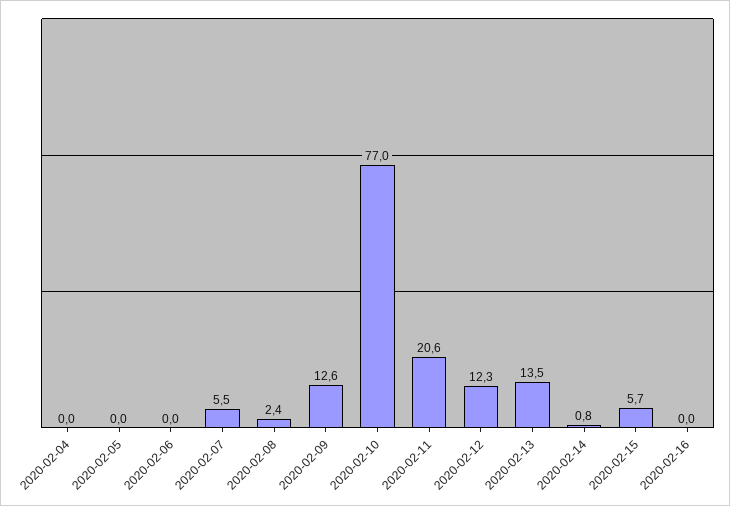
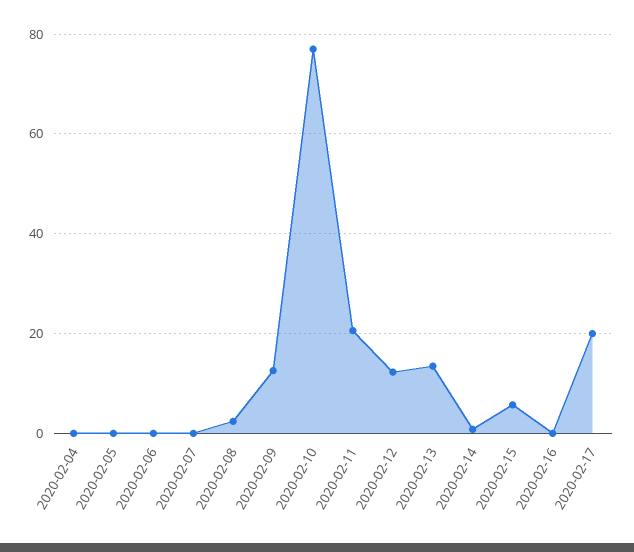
2020-02-07: 5.5 -> 0
2020-02-17: none -> 20

